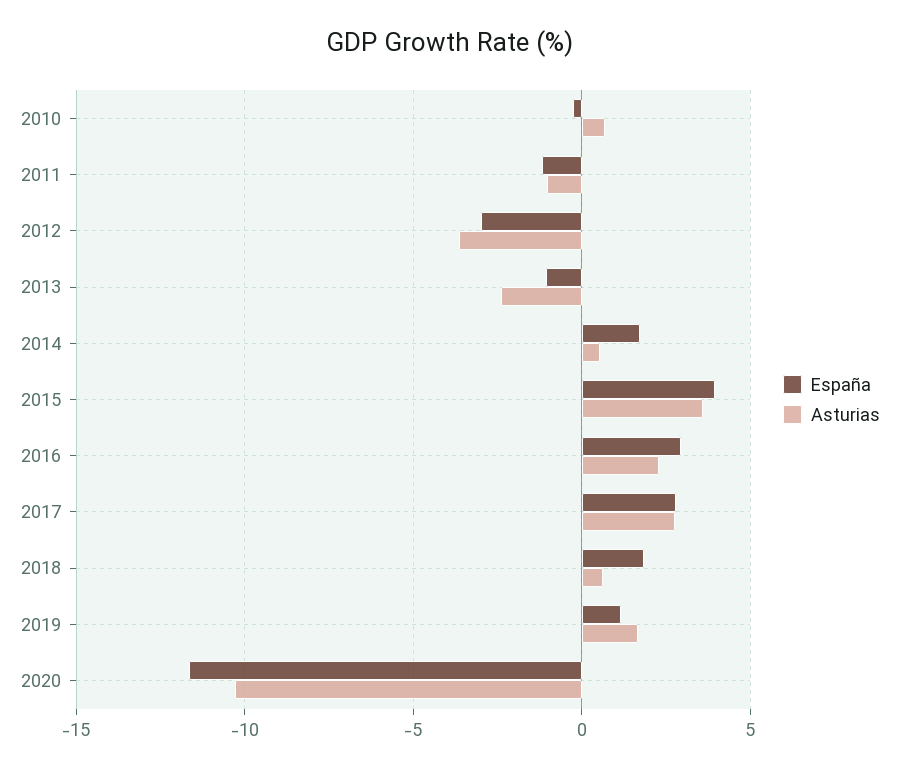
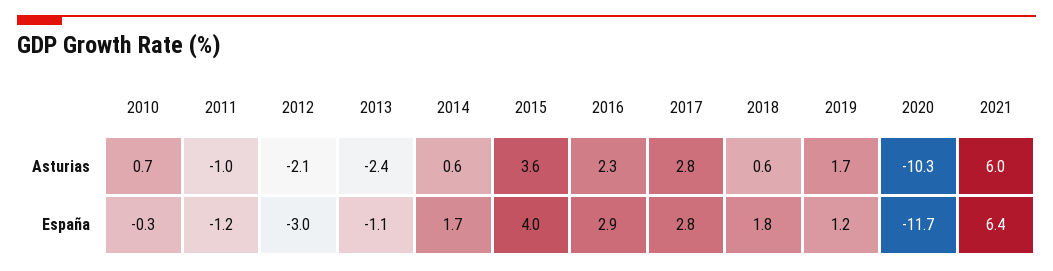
Asturias, 2012: -3.5 -> -2.1
Asturias, 2021: none -> 6
España, 2021: none -> 6.4

